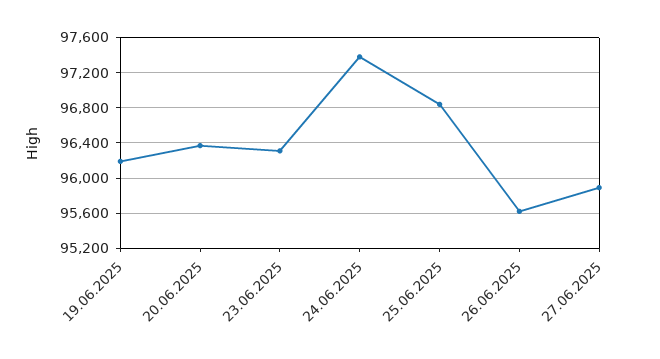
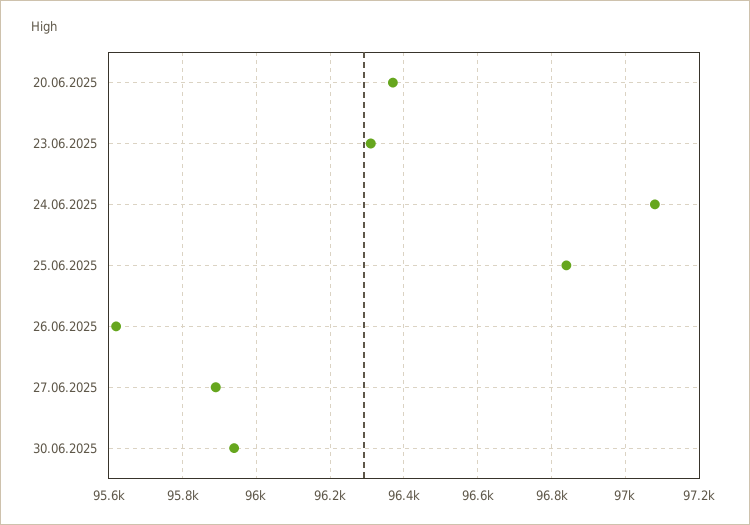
19.06.2025: 96200 -> none
24.06.2025: 97400 -> 97080
30.06.2025: none -> 95940

